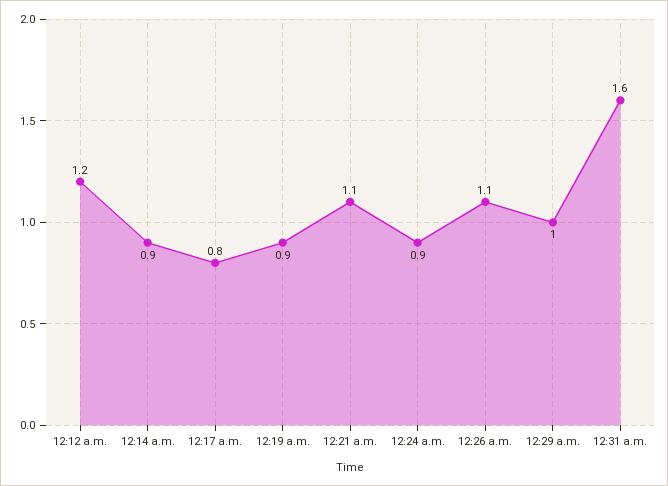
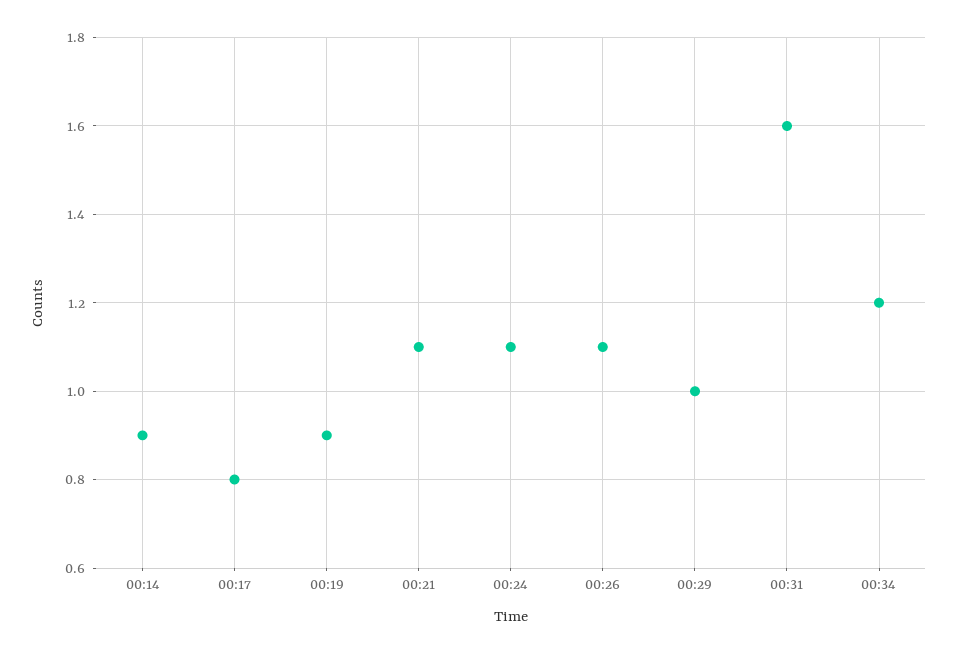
12:12 a.m.: 1.2 -> none
12:24 a.m.: 0.9 -> 1.1
00:34: none -> 1.2

